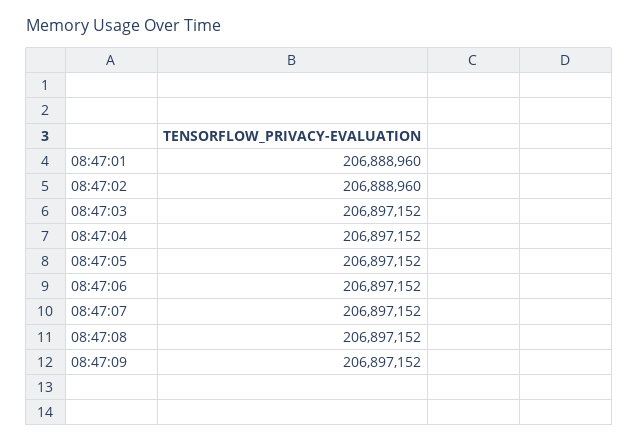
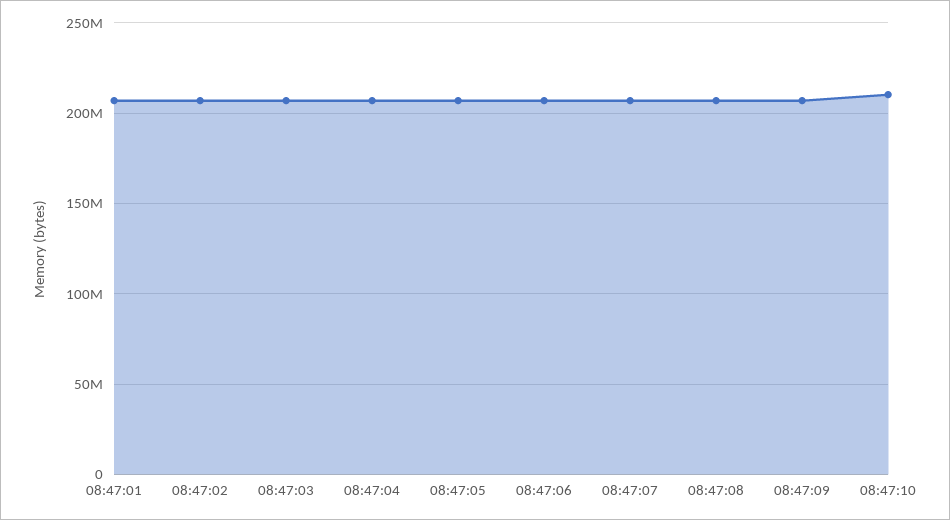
08:47:10: none -> 210000000

